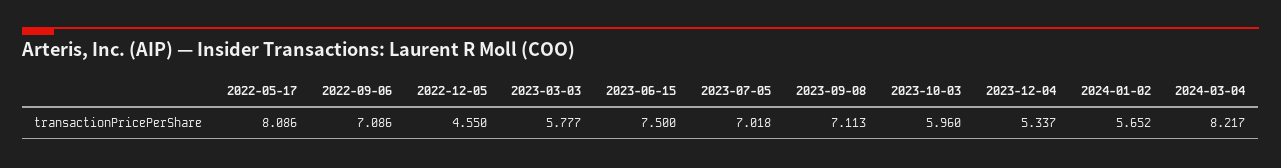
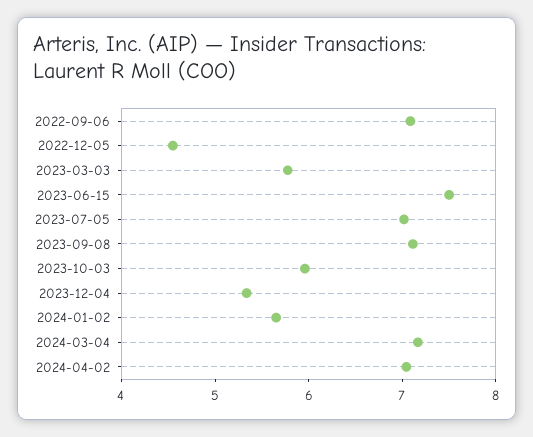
2022-05-17: 8.086 -> none
2024-03-04: 8.217 -> 7.2
2024-04-02: none -> 7

